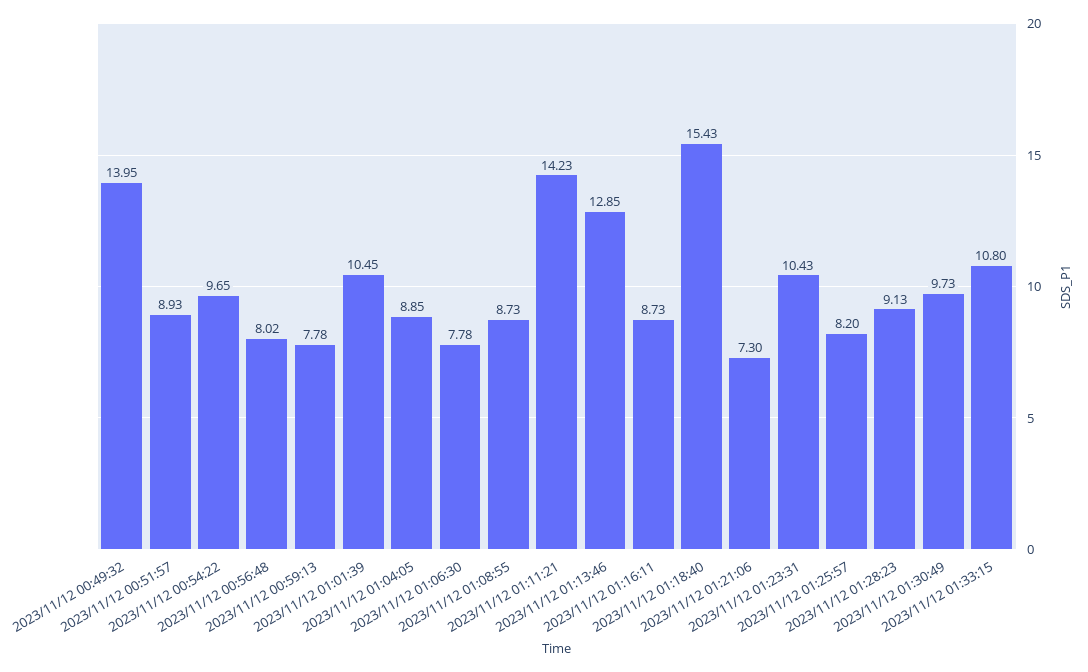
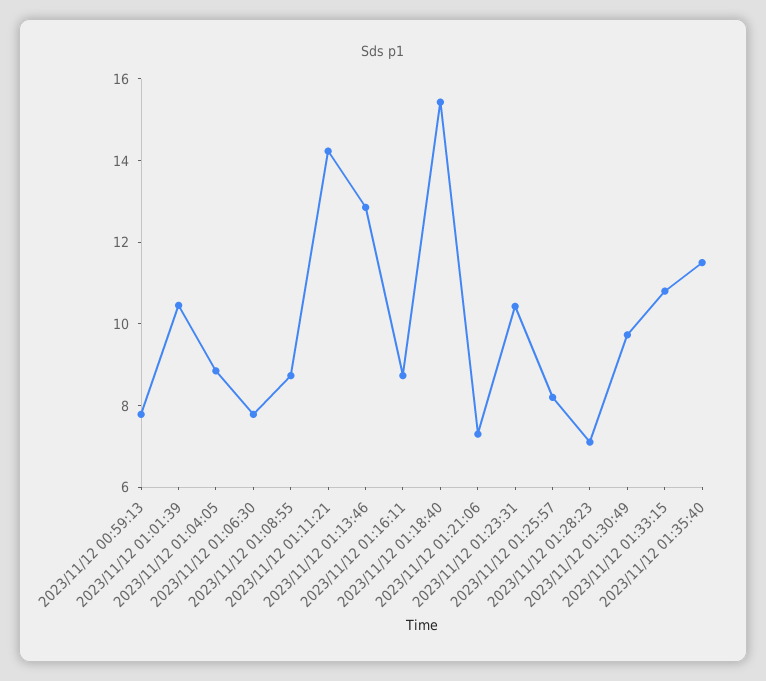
2023/11/12 00:49:32: 13.95 -> none
2023/11/12 00:51:57: 8.93 -> none
2023/11/12 00:54:22: 9.65 -> none
2023/11/12 00:56:48: 8.02 -> none
2023/11/12 01:28:23: 9.13 -> 7
2023/11/12 01:35:40: none -> 11.5

